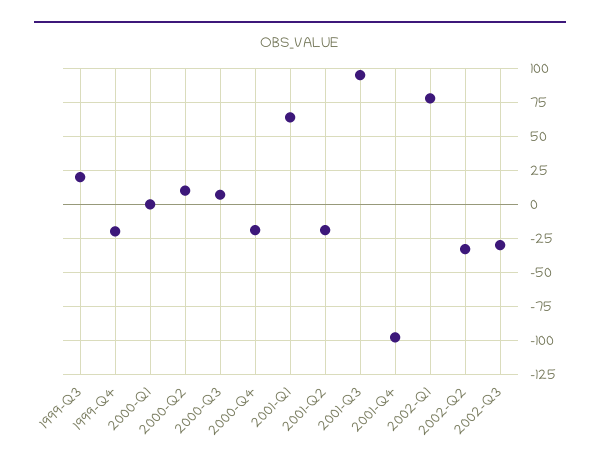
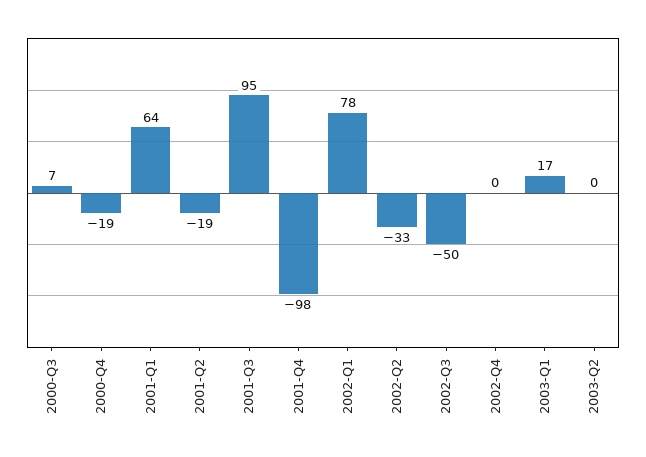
1999-Q3: 20 -> none
1999-Q4: -20 -> none
2000-Q1: 0 -> none
2000-Q2: 10 -> none
2002-Q3: -30 -> -50
2002-Q4: none -> 0
2003-Q1: none -> 17
2003-Q2: none -> 0

